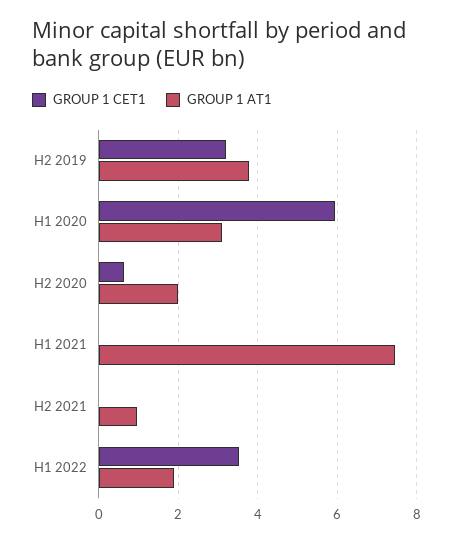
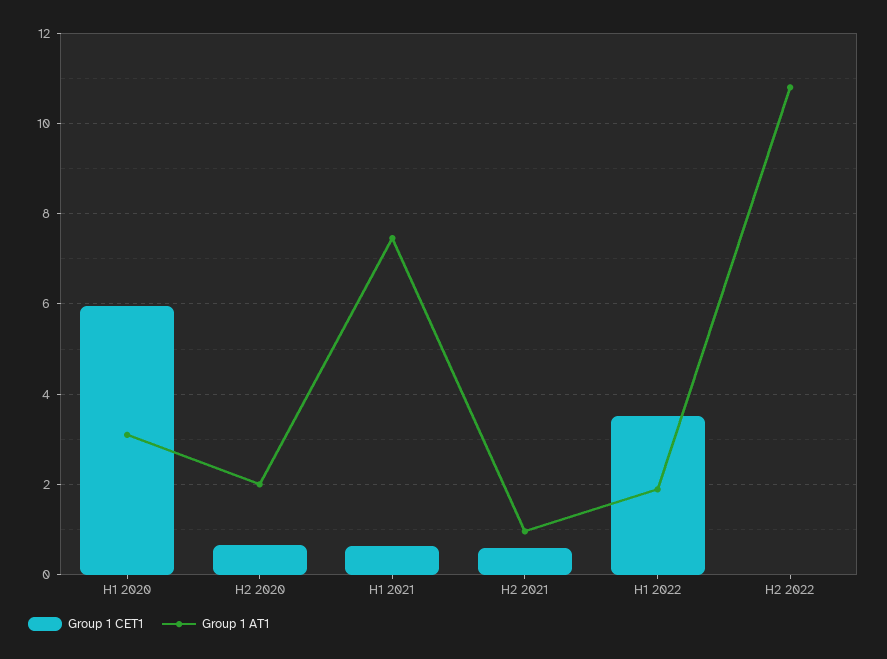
GROUP 1 CET1, H2 2019: 3.2 -> none
GROUP 1 AT1, H2 2019: 3.8 -> none
GROUP 1 CET1, H1 2021: 0 -> 0.6
GROUP 1 CET1, H2 2021: 0 -> 0.6
GROUP 1 CET1, H2 2022: none -> 0
GROUP 1 AT1, H2 2022: none -> 10.8

